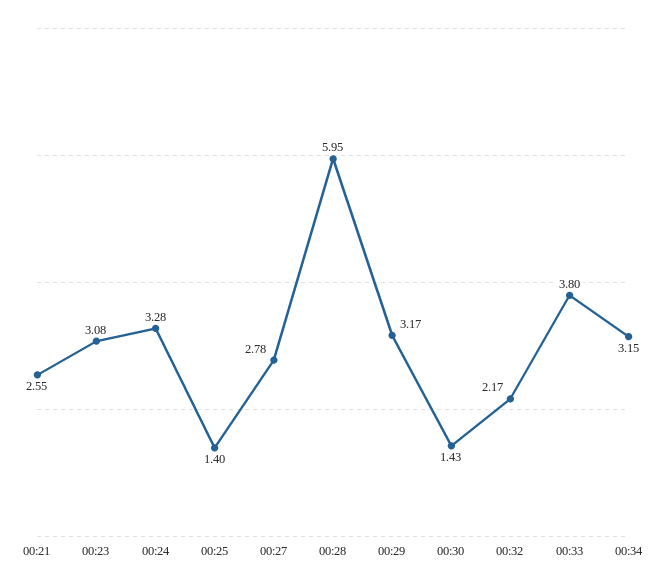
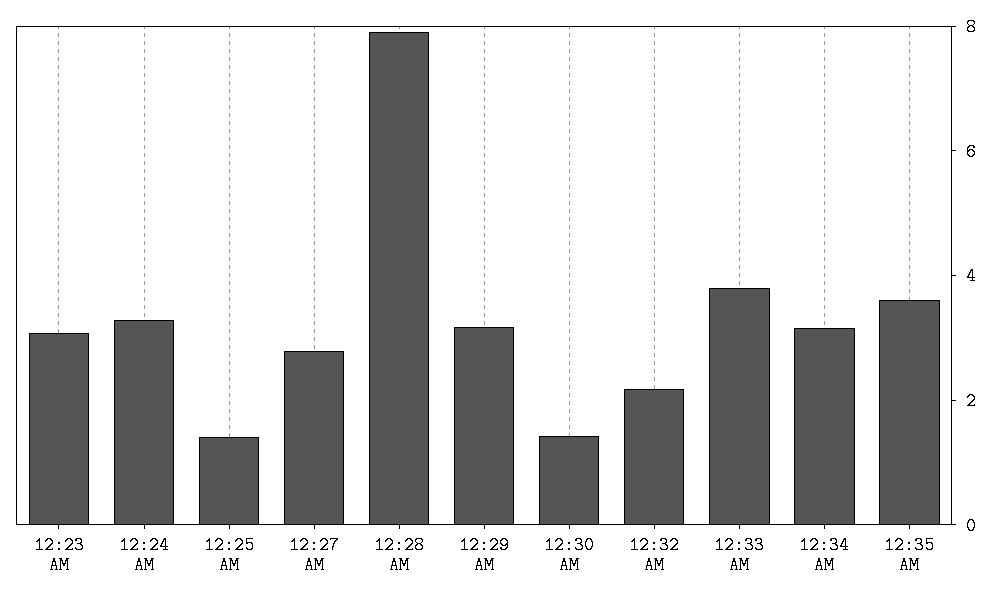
00:21: 2.55 -> none
00:28: 5.95 -> 8
12:35 AM: none -> 3.5

